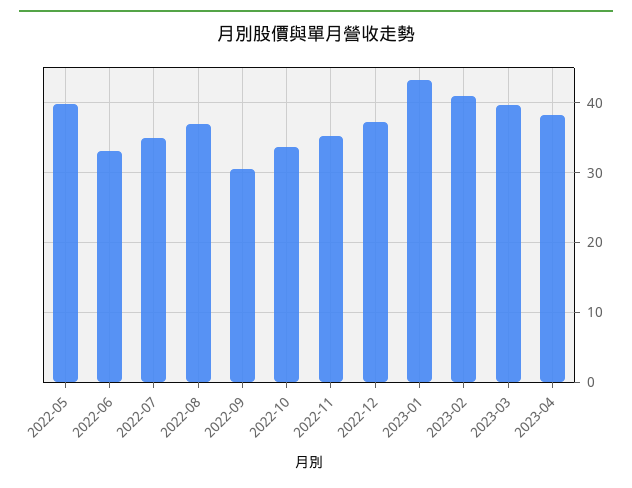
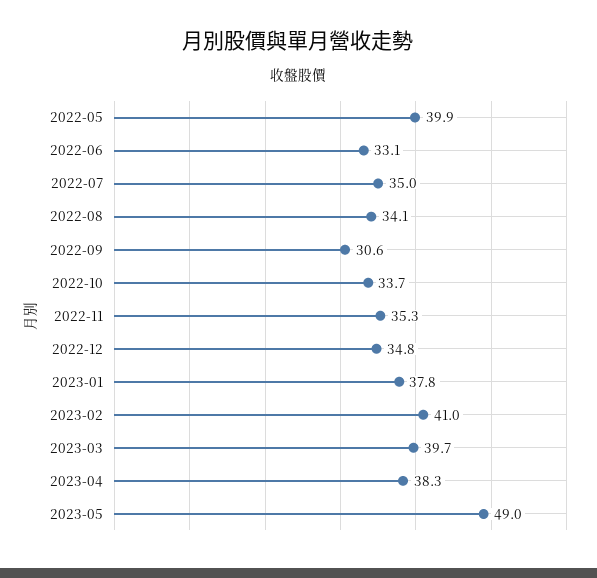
2022-08: 37 -> 34.1
2022-12: 37 -> 34.8
2023-01: 43 -> 37.8
2023-05: none -> 49

